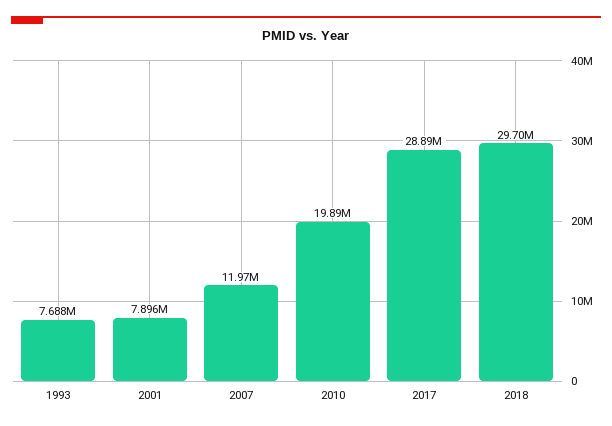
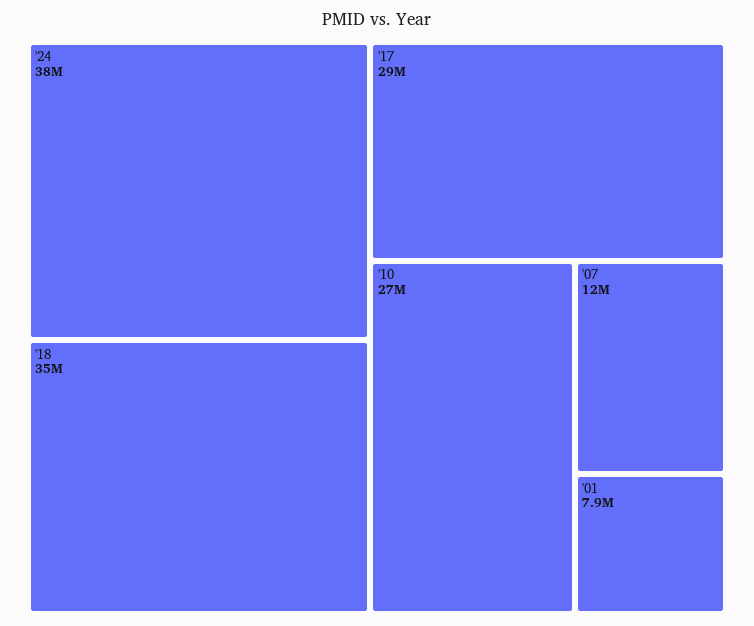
1993: 7688000 -> none
2010: 19890000 -> 27000000
2018: 29700000 -> 35000000
'24: none -> 38000000

